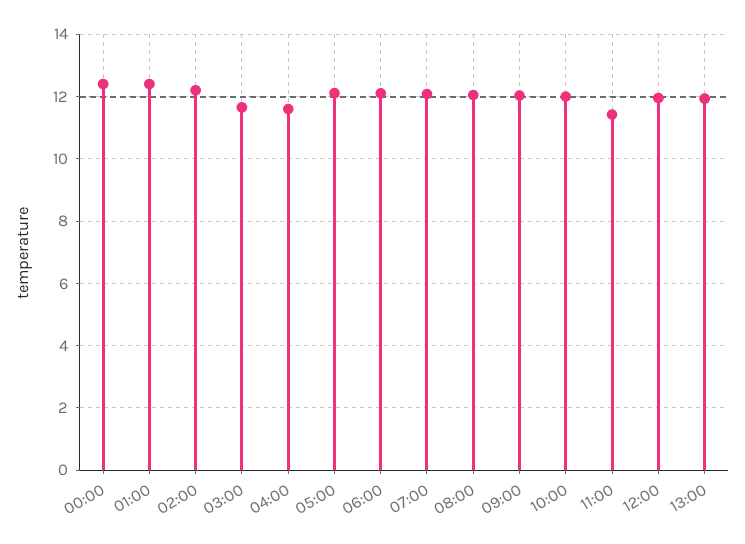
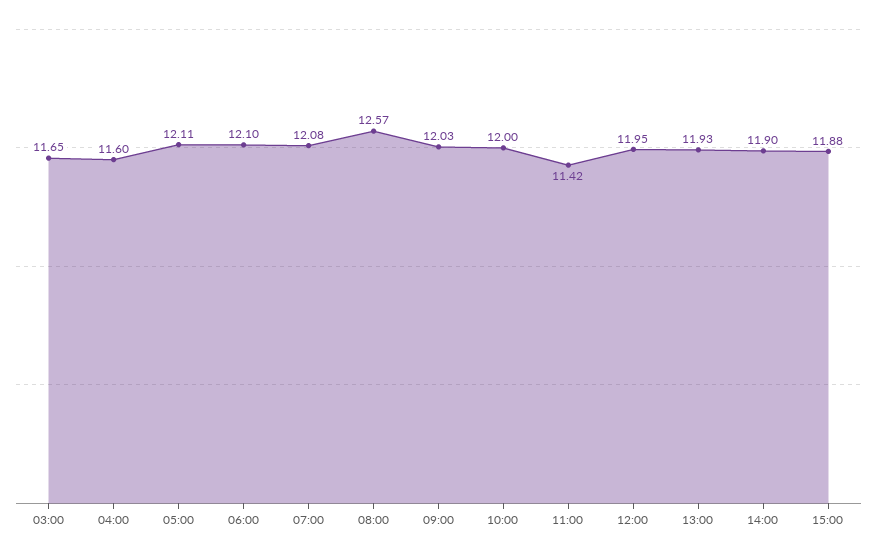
00:00: 12.4 -> none
01:00: 12.4 -> none
02:00: 12.2 -> none
08:00: 12 -> 12.57
14:00: none -> 11.9
15:00: none -> 11.88

